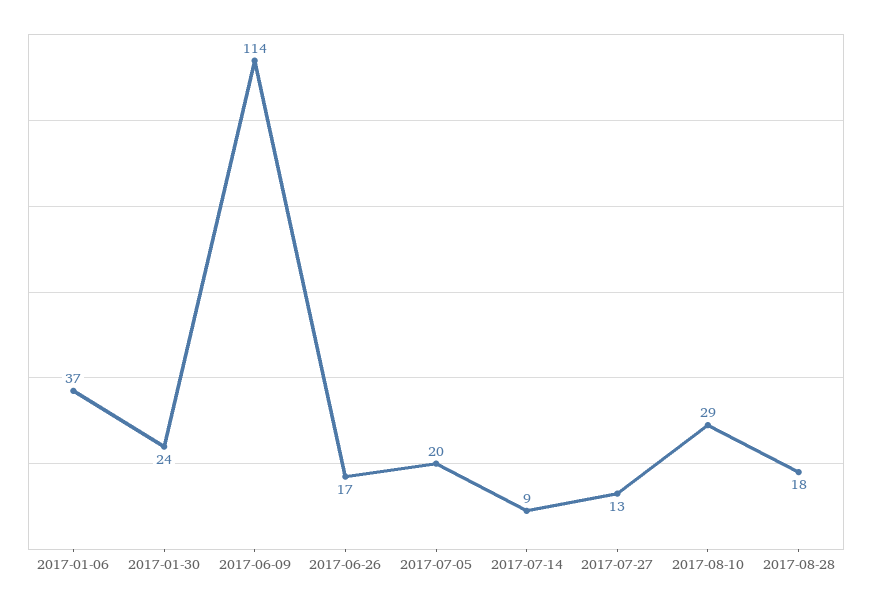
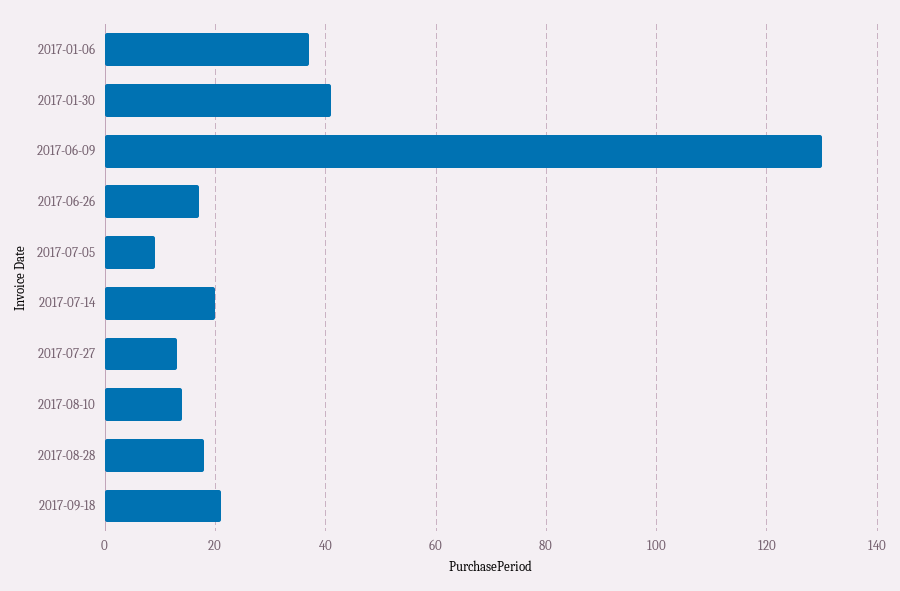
2017-01-30: 24 -> 40
2017-06-09: 114 -> 130
2017-07-05: 20 -> 10
2017-07-14: 9 -> 20
2017-08-10: 29 -> 15
2017-09-18: none -> 20

